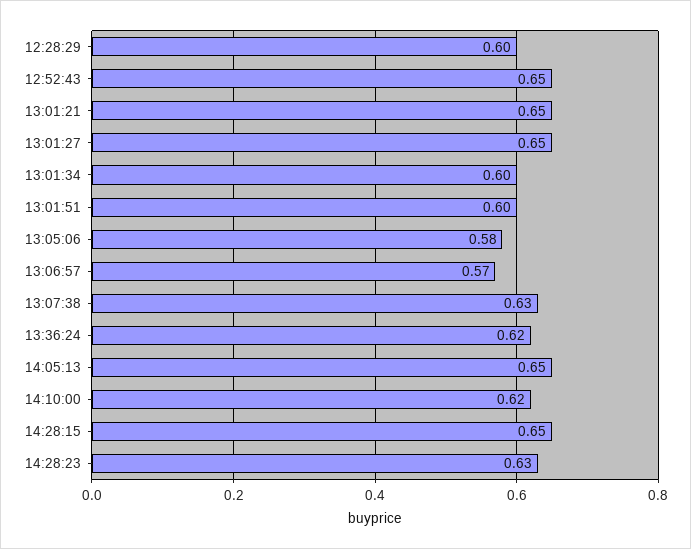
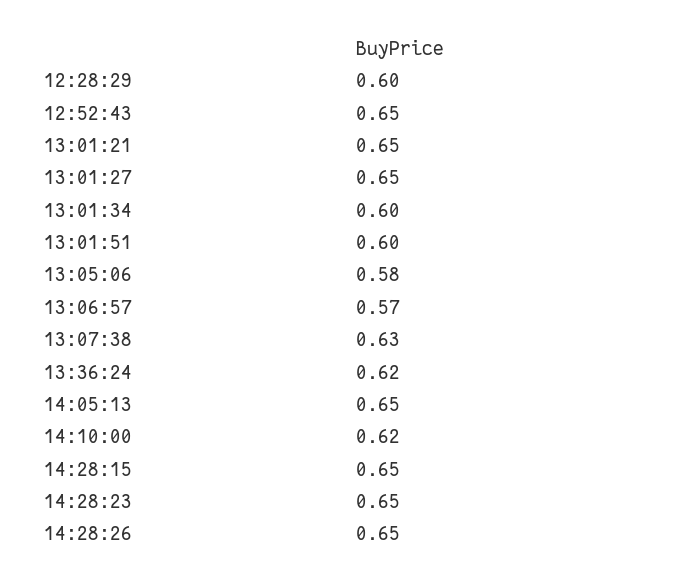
14:28:23: 0.63 -> 0.65
14:28:26: none -> 0.65

